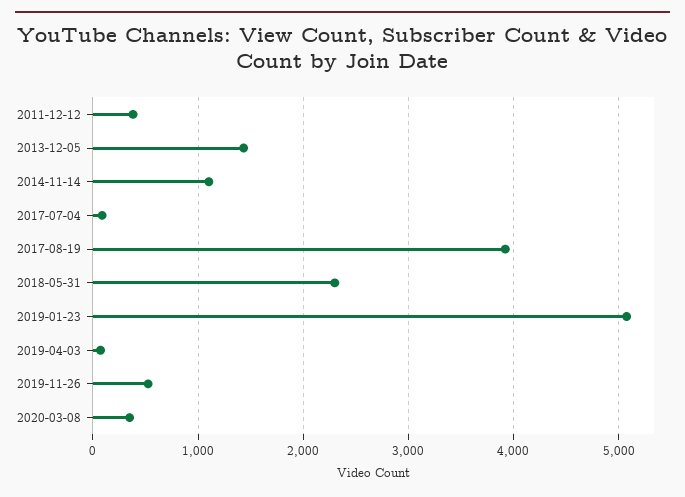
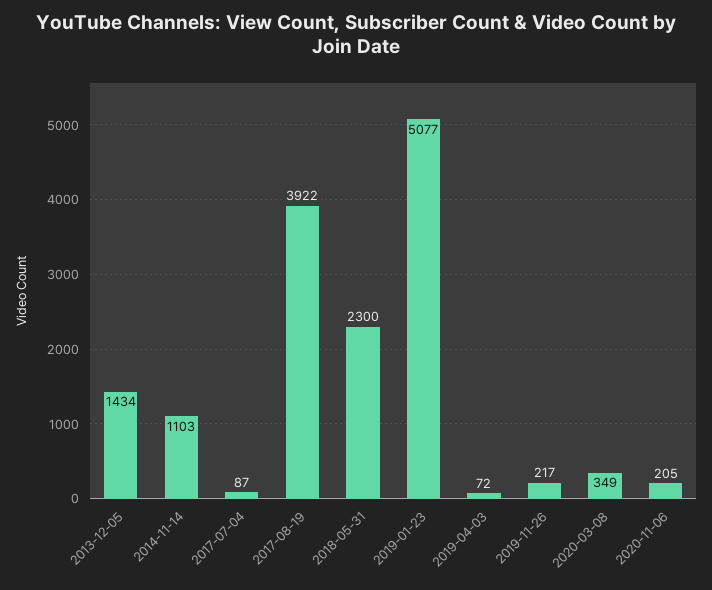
2011-12-12: 400 -> none
2019-11-26: 500 -> 217
2020-11-06: none -> 205

